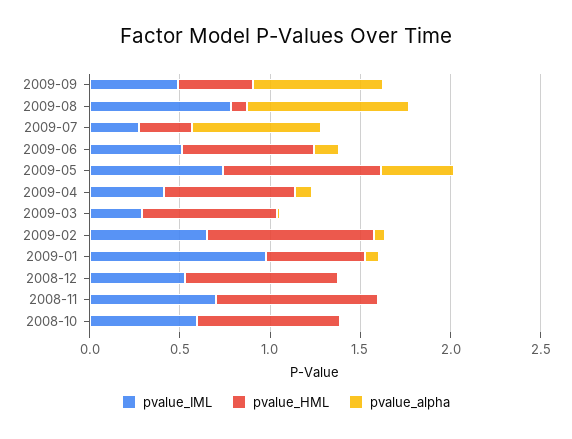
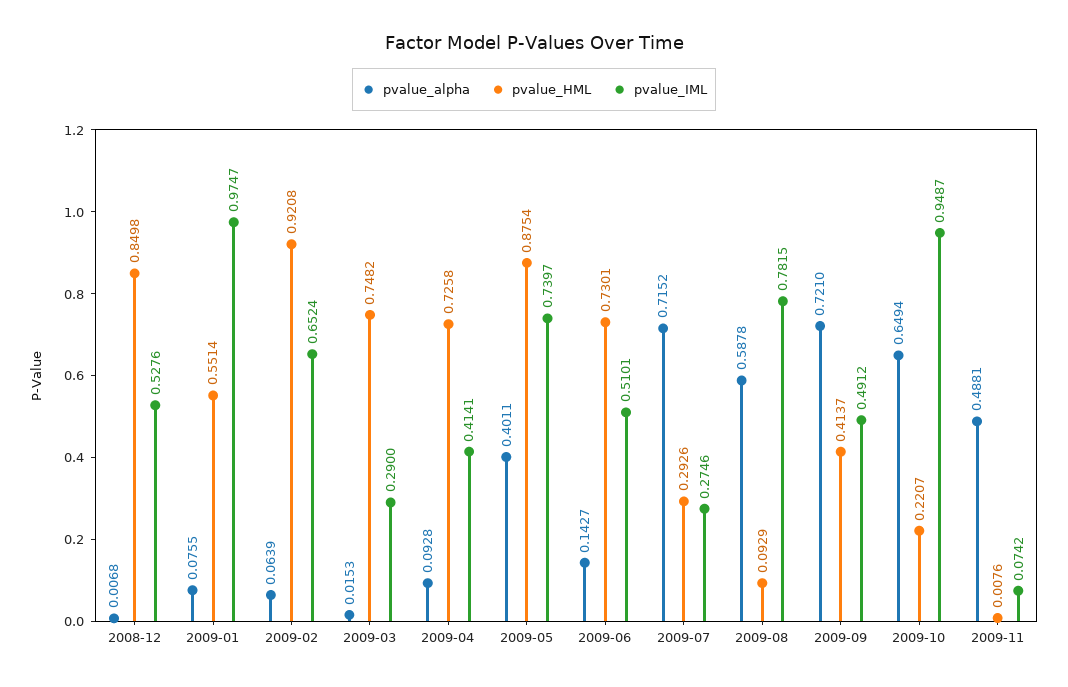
pvalue_alpha, 2009-08: 0.9 -> 0.5878
pvalue_IML, 2008-11: 0.7 -> none
pvalue_HML, 2008-11: 0.9 -> none
pvalue_alpha, 2008-11: 0 -> none
pvalue_IML, 2008-10: 0.6 -> none
pvalue_HML, 2008-10: 0.8 -> none
pvalue_alpha, 2008-10: 0 -> none
pvalue_alpha, 2009-10: none -> 0.6494
pvalue_HML, 2009-10: none -> 0.2207
pvalue_IML, 2009-10: none -> 0.9487
pvalue_alpha, 2009-11: none -> 0.4881
pvalue_HML, 2009-11: none -> 0.0076
pvalue_IML, 2009-11: none -> 0.0742

